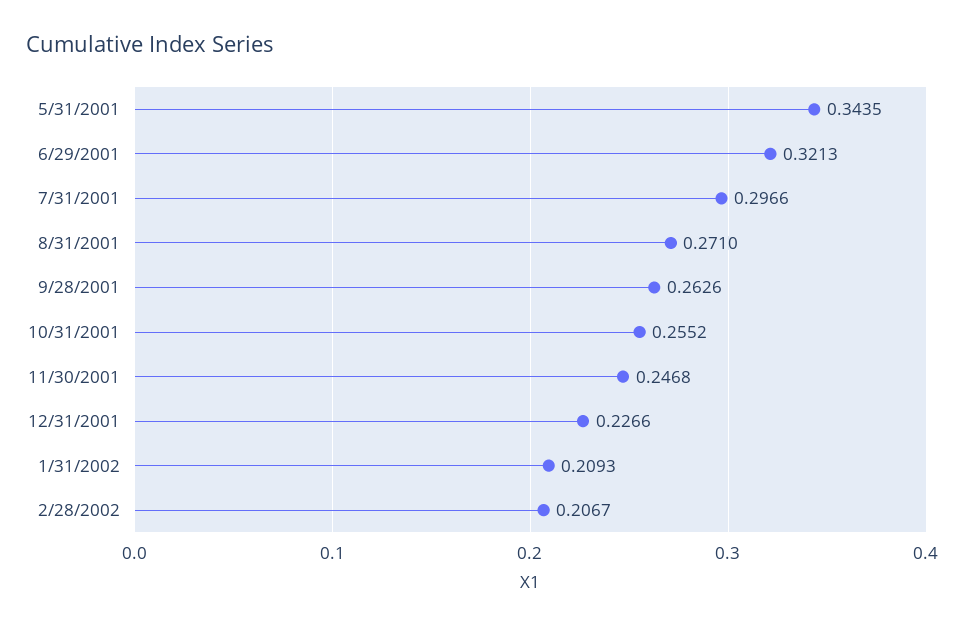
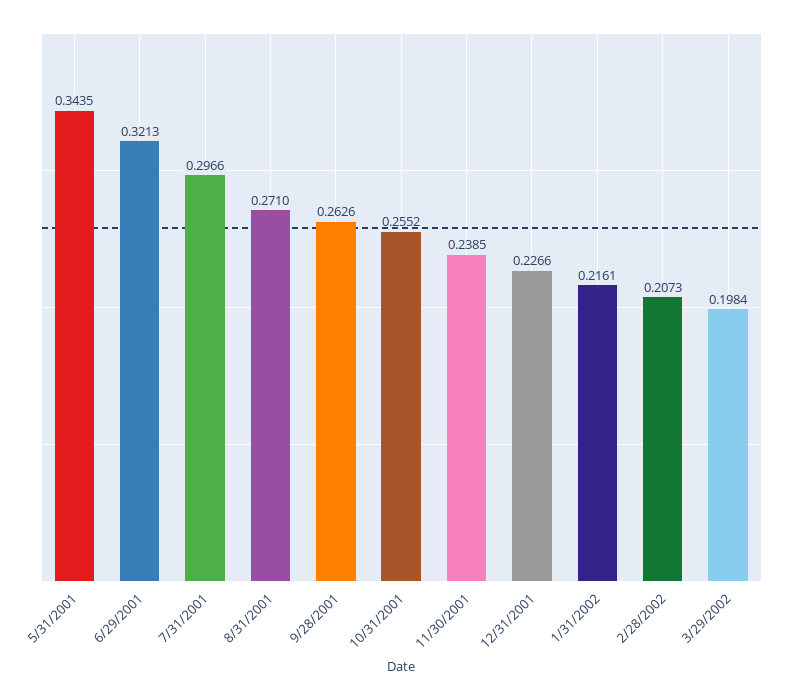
11/30/2001: 0.2468 -> 0.2385
1/31/2002: 0.2093 -> 0.2161
2/28/2002: 0.2067 -> 0.2073
3/29/2002: none -> 0.1984

